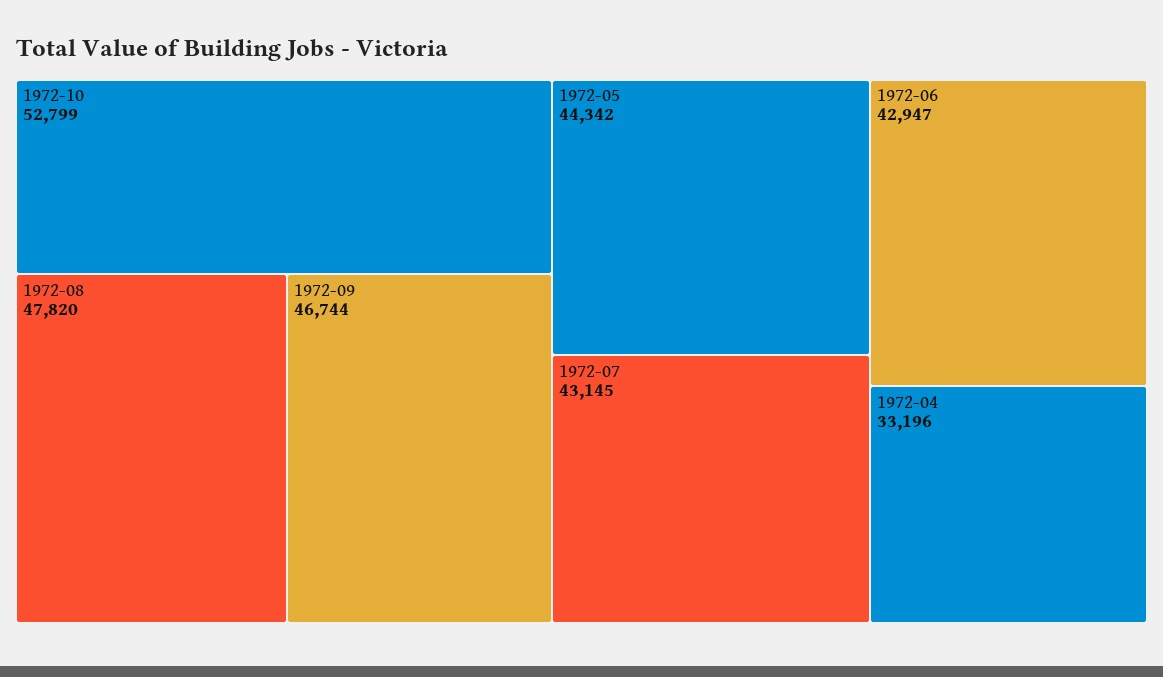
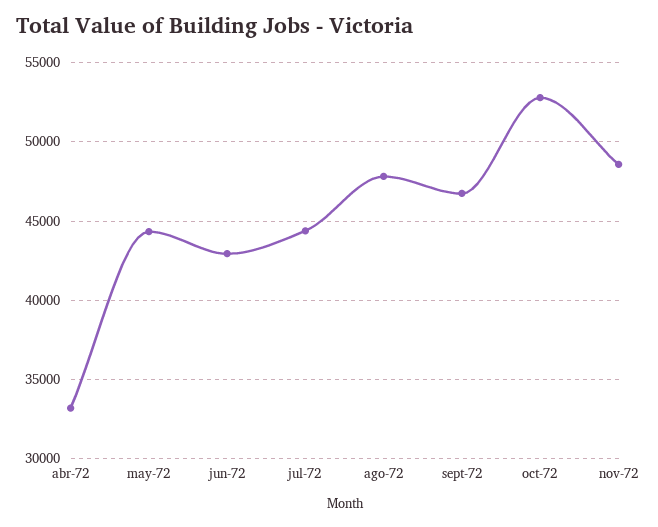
1972-07: 43145 -> 44500
nov-72: none -> 48500

